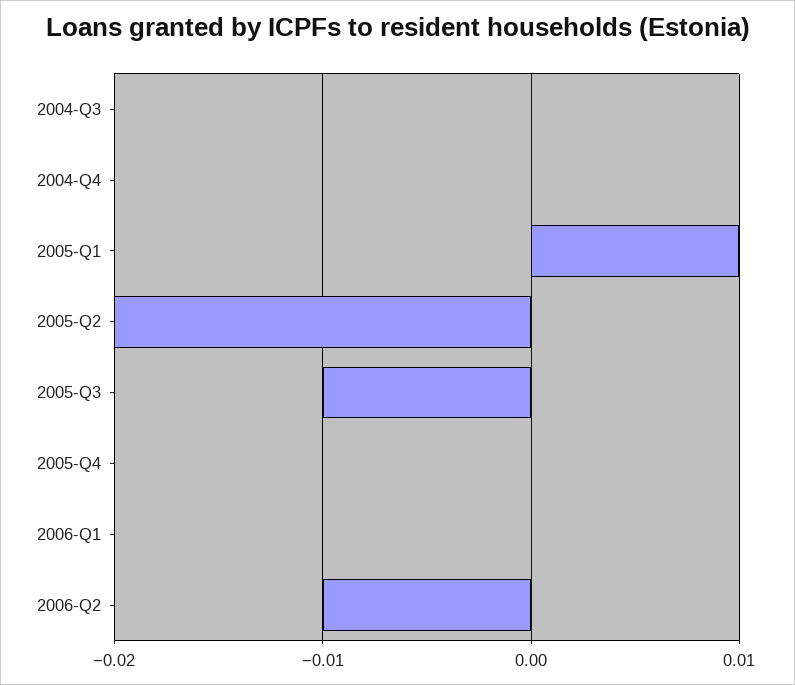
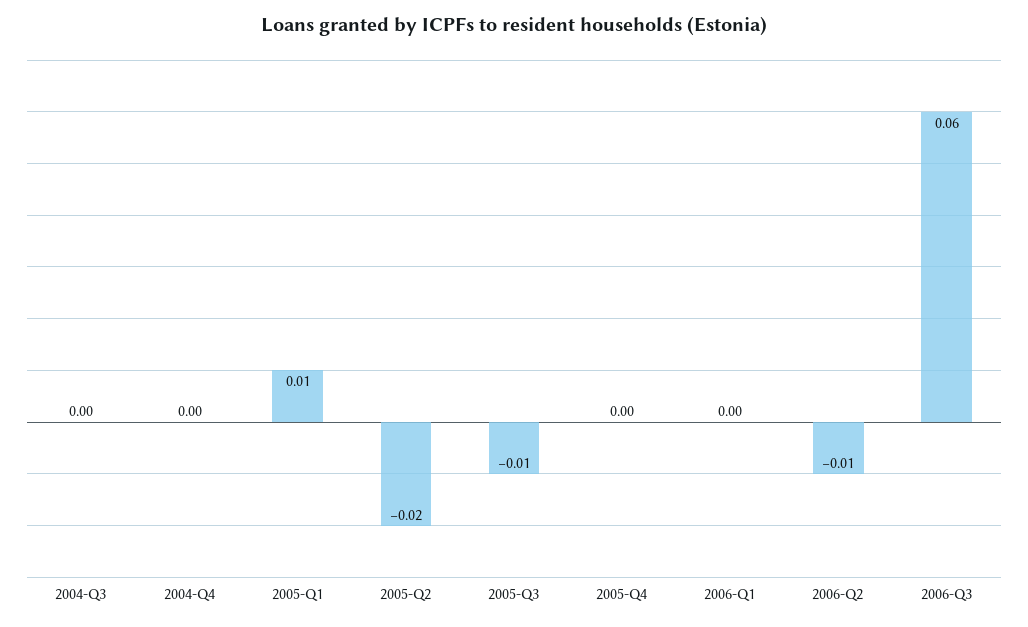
2006-Q3: none -> 0.06

